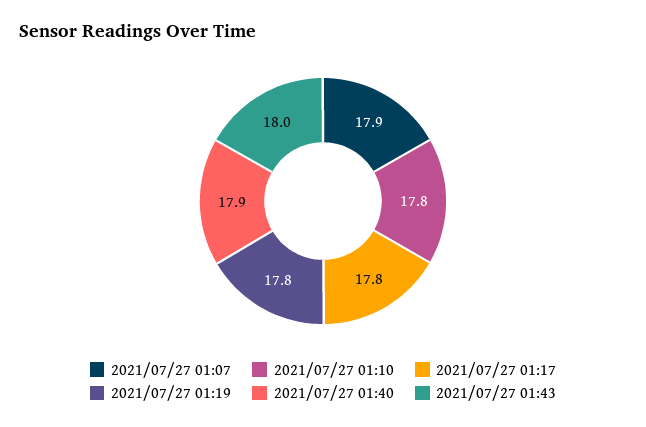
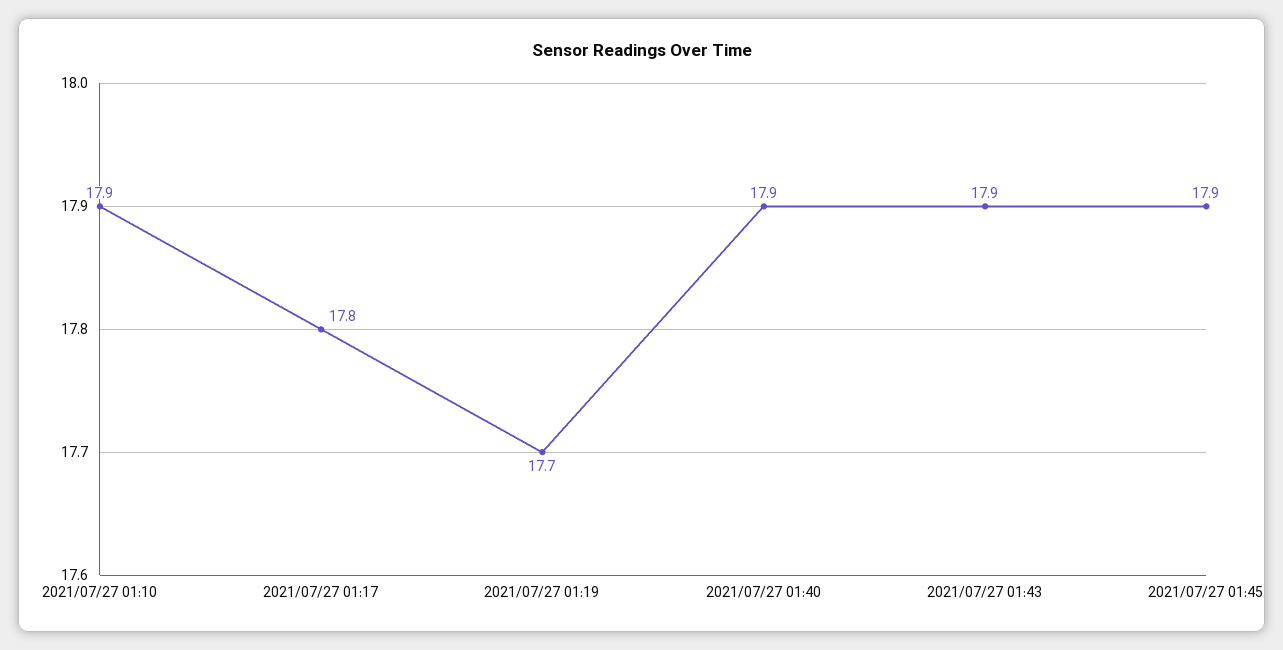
2021/07/27 01:07: 17.9 -> none
2021/07/27 01:10: 17.8 -> 17.9
2021/07/27 01:19: 17.8 -> 17.7
2021/07/27 01:43: 18 -> 17.9
2021/07/27 01:45: none -> 17.9

